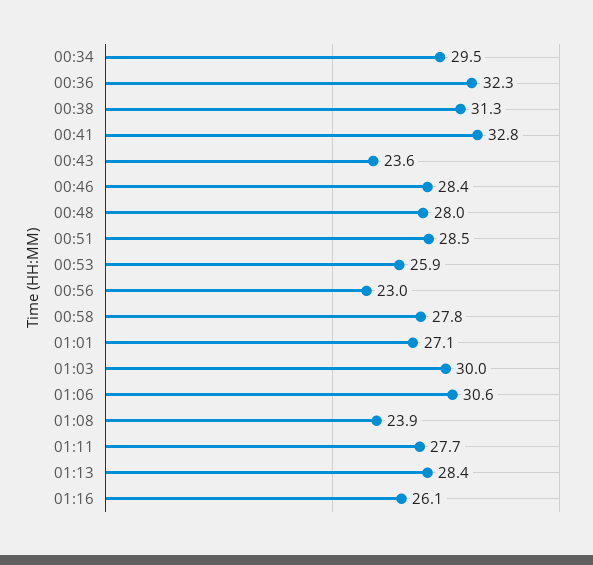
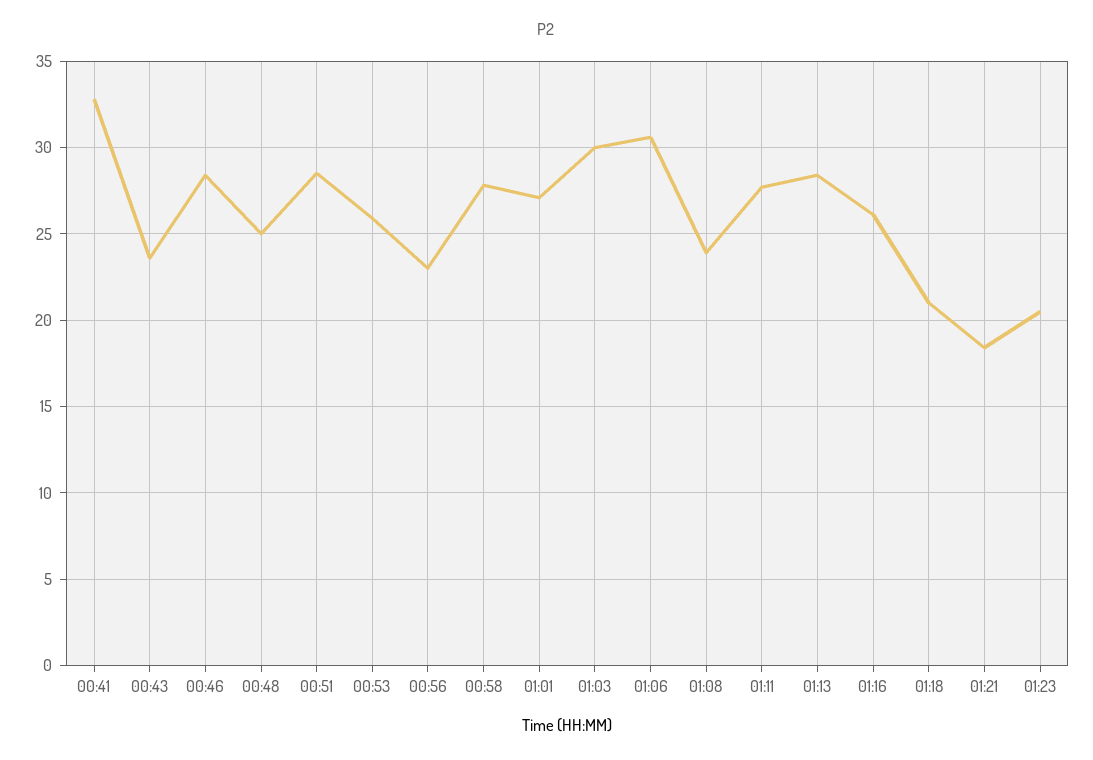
00:34: 29.5 -> none
00:36: 32.3 -> none
00:38: 31.3 -> none
00:48: 28 -> 25
01:18: none -> 21
01:21: none -> 18.5
01:23: none -> 20.5

